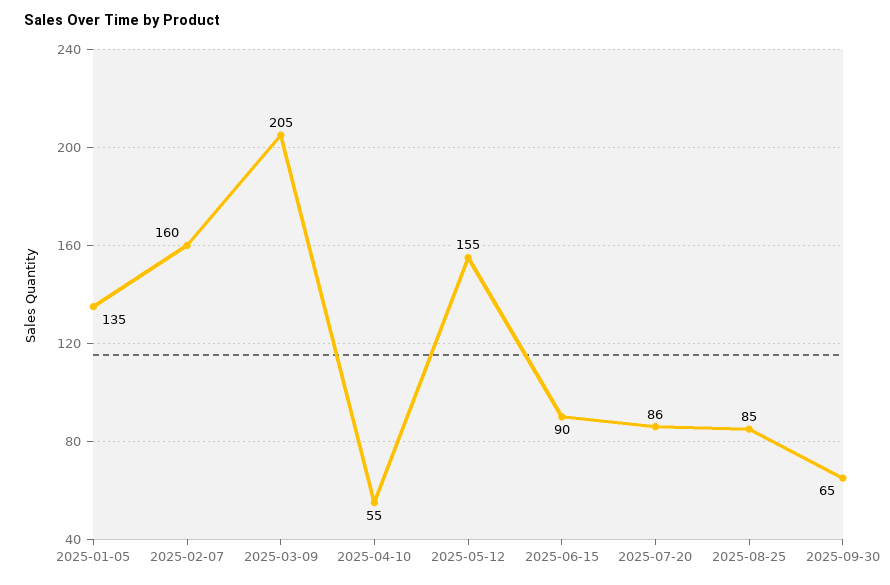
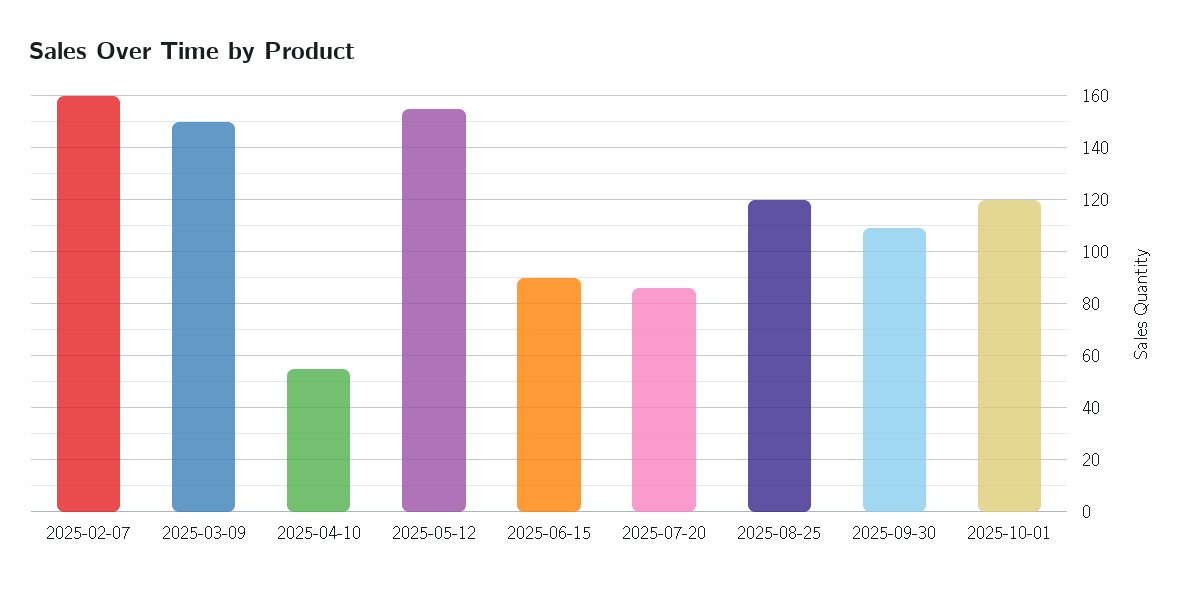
2025-01-05: 135 -> none
2025-03-09: 205 -> 150
2025-08-25: 85 -> 120
2025-09-30: 65 -> 110
2025-10-01: none -> 120

